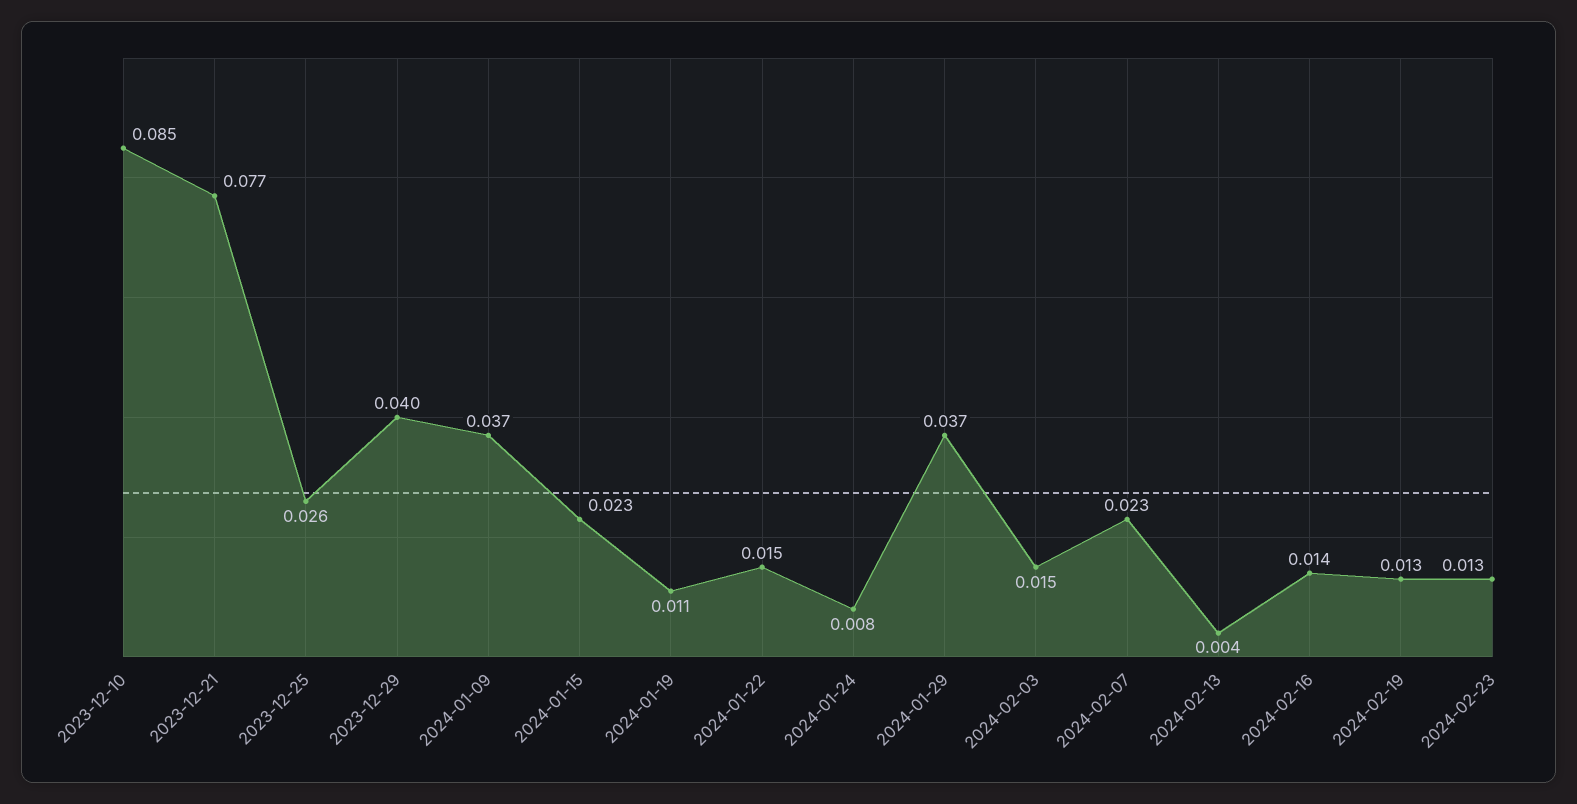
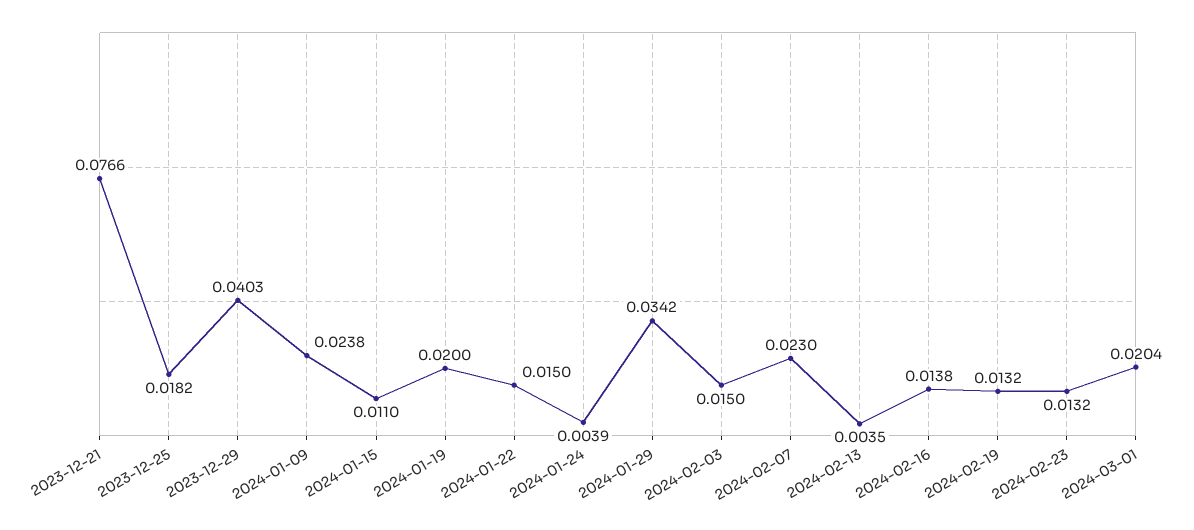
2023-12-10: 0.085 -> none
2023-12-25: 0.026 -> 0.0182
2024-01-09: 0.037 -> 0.0238
2024-01-15: 0.023 -> 0.011
2024-01-19: 0.011 -> 0.02
2024-01-24: 0.008 -> 0.0039
2024-01-29: 0.037 -> 0.0342
2024-03-01: none -> 0.0204

